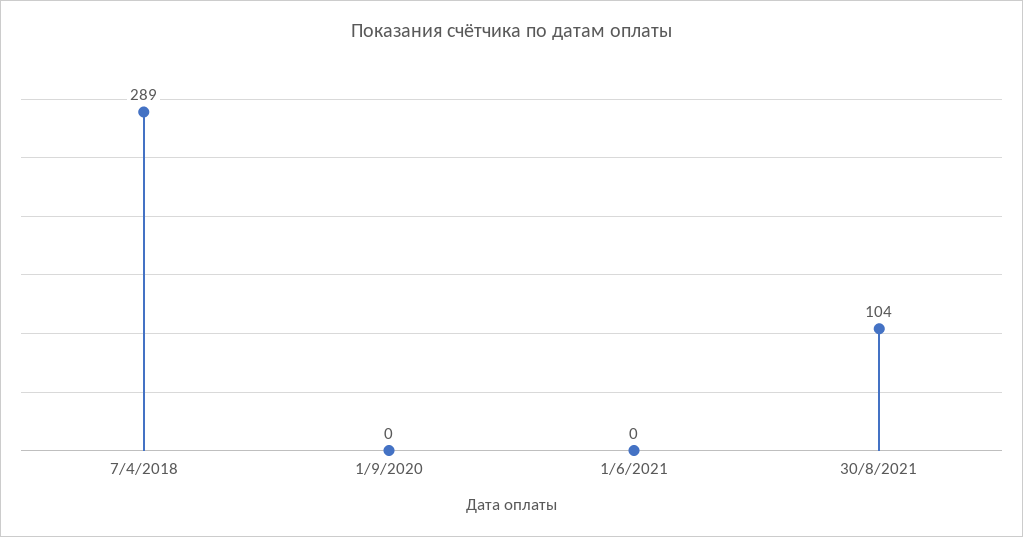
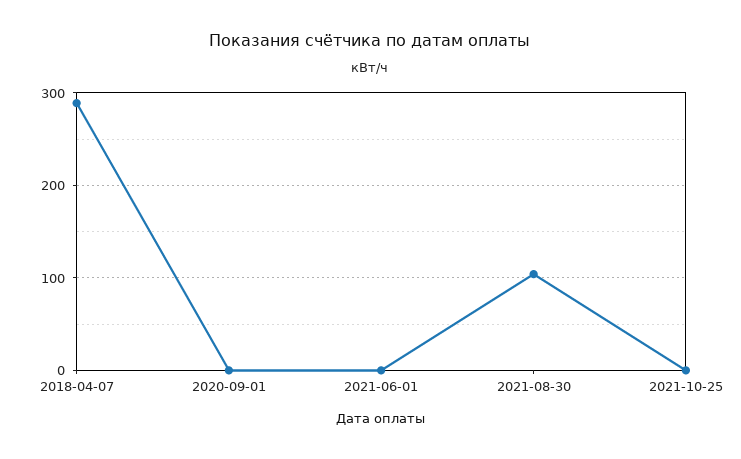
2021-10-25: none -> 0

